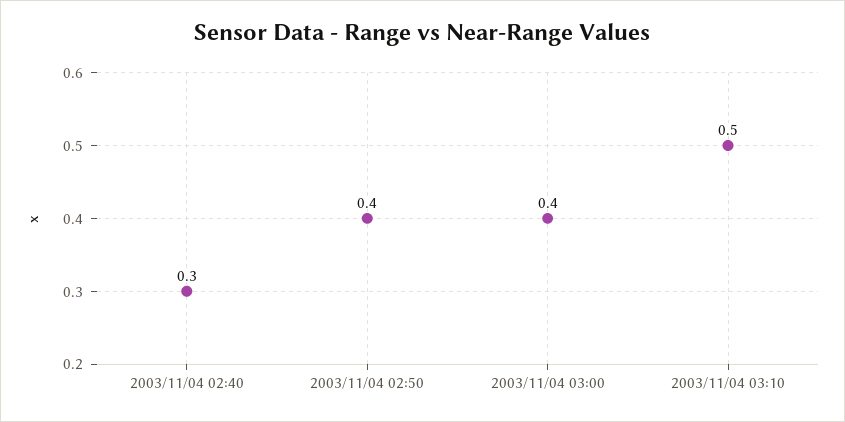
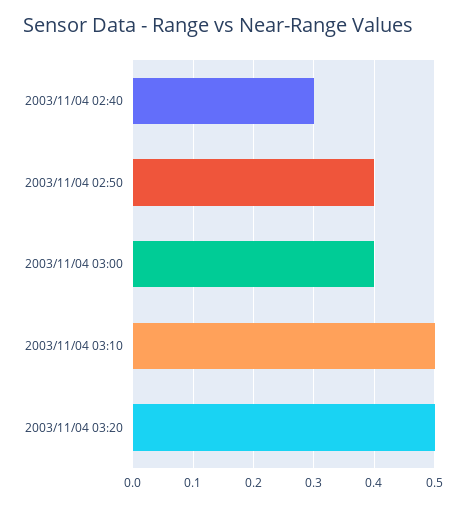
2003/11/04 03:20: none -> 0.5

